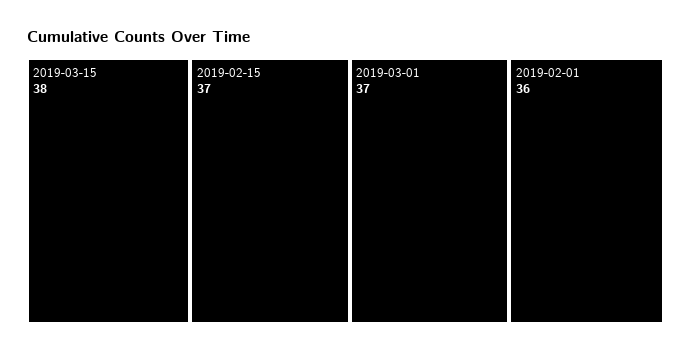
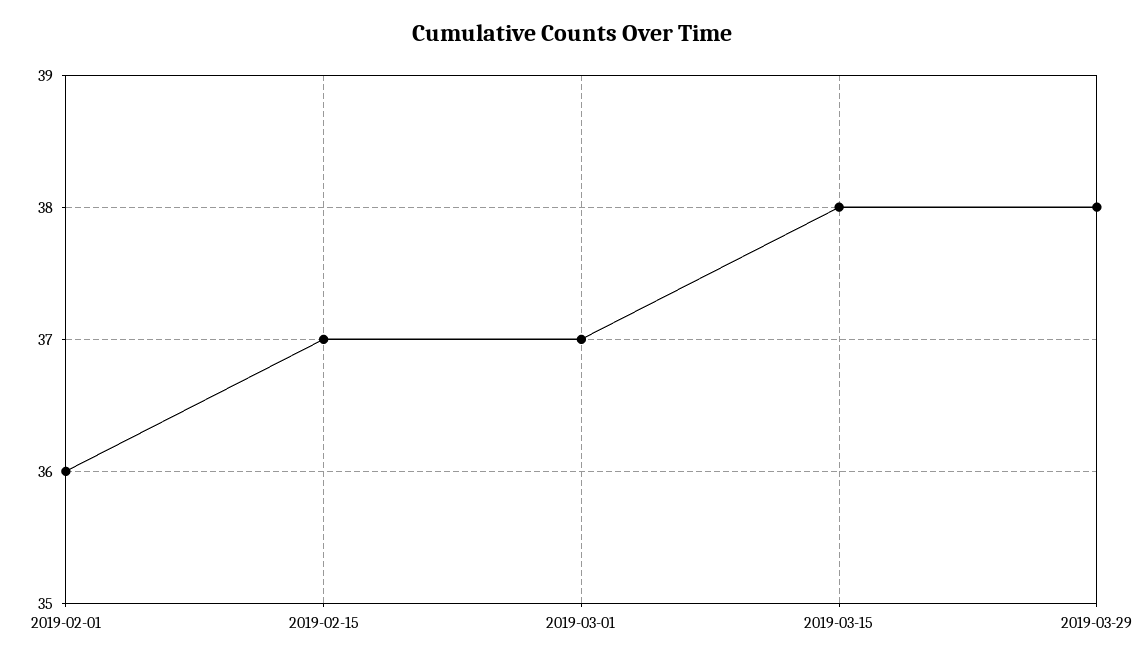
2019-03-29: none -> 38

